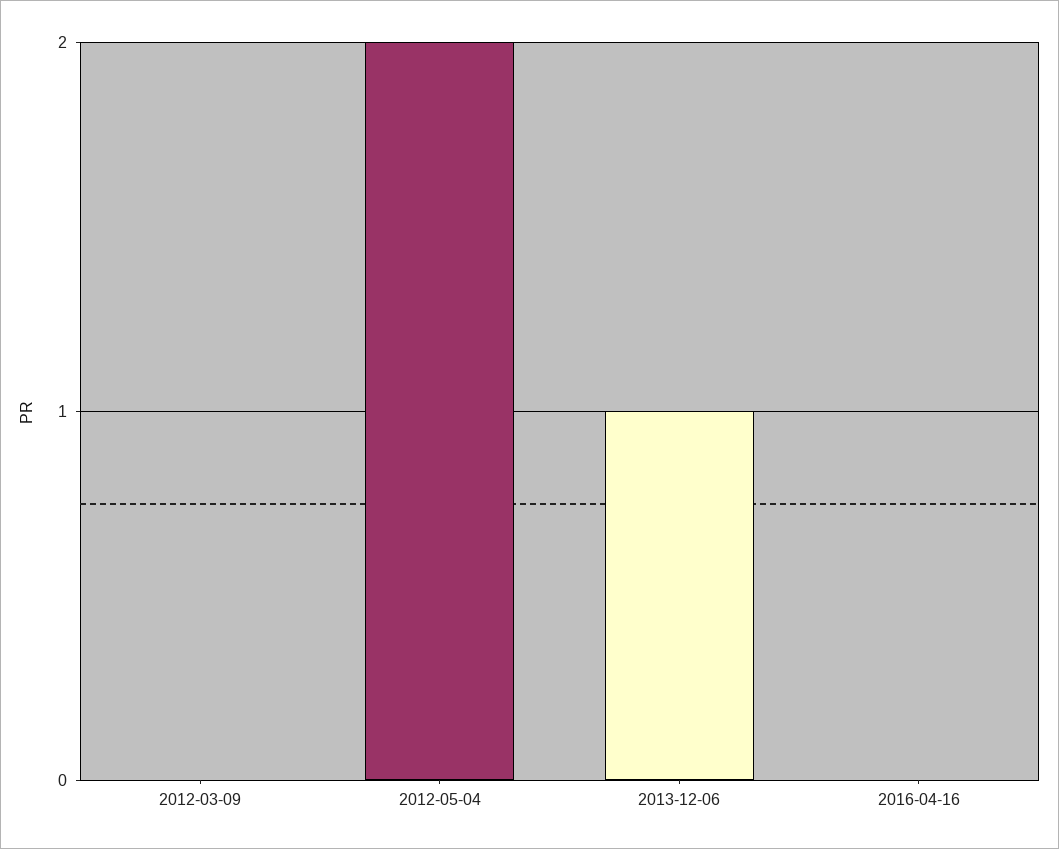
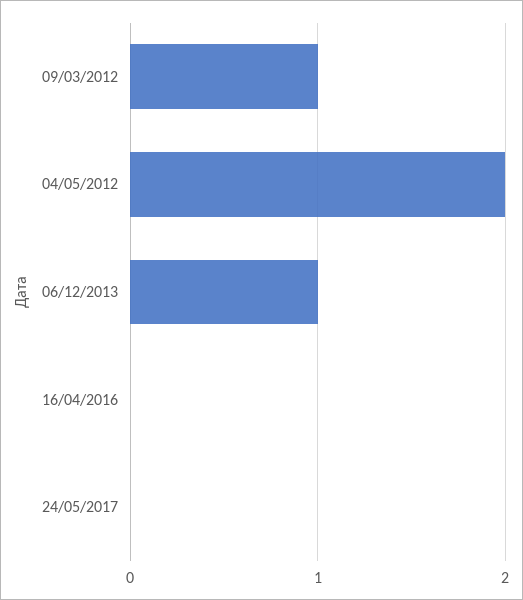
2012-03-09: 0 -> 1
24/05/2017: none -> 0

